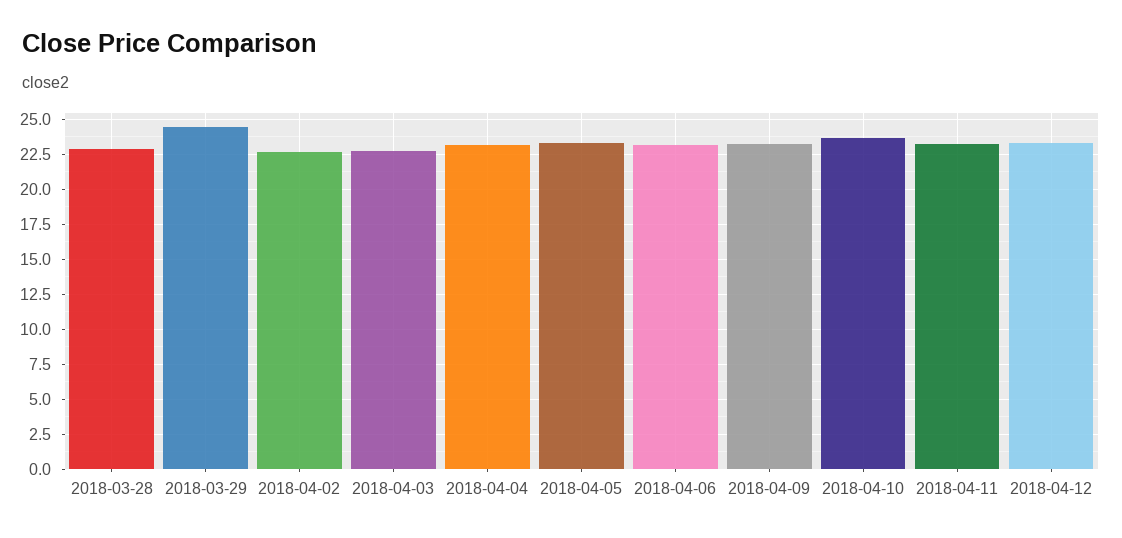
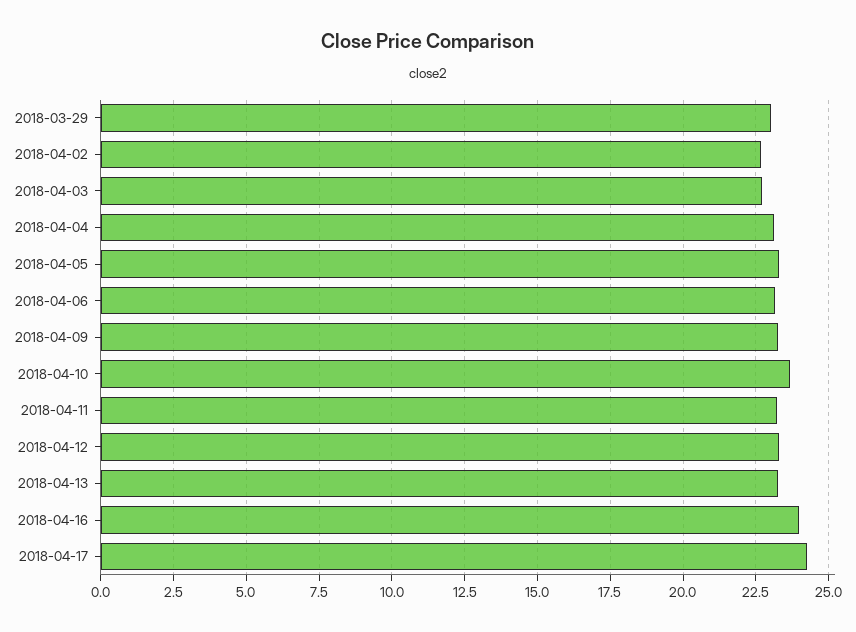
2018-03-28: 23 -> none
2018-03-29: 24.5 -> 23
2018-04-13: none -> 23.25
2018-04-16: none -> 24
2018-04-17: none -> 24.25

